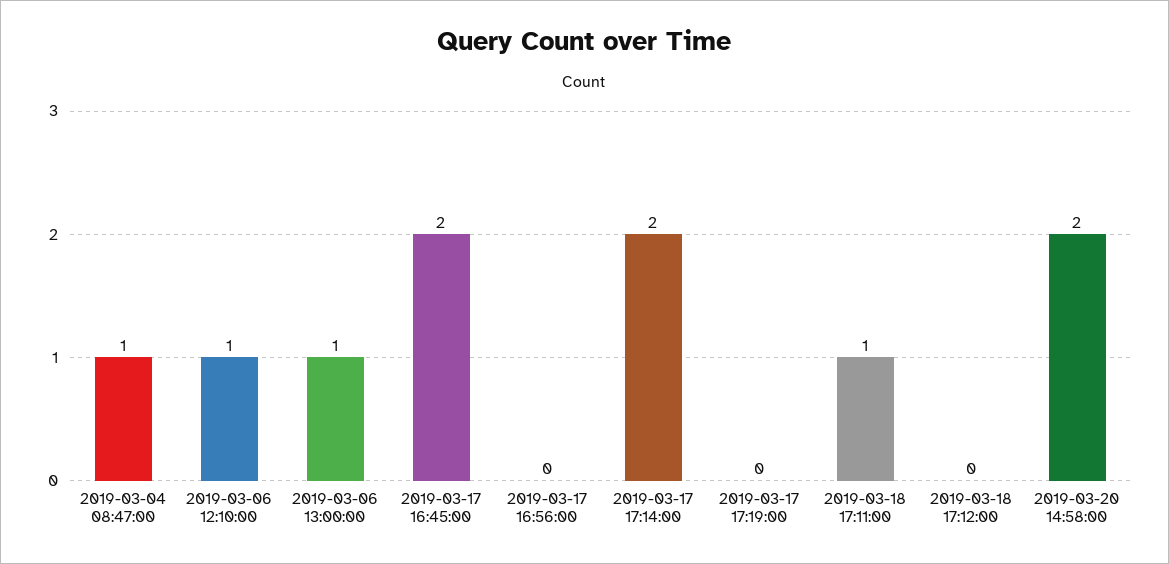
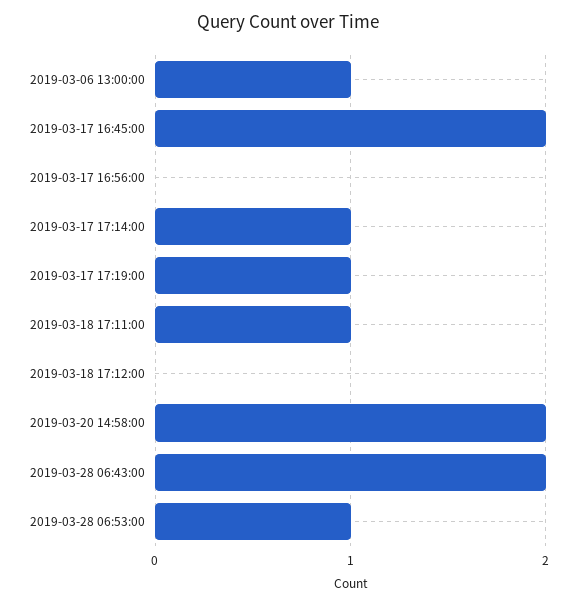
2019-03-04 08:47:00: 1 -> none
2019-03-06 12:10:00: 1 -> none
2019-03-17 17:14:00: 2 -> 1
2019-03-17 17:19:00: 0 -> 1
2019-03-28 06:43:00: none -> 2
2019-03-28 06:53:00: none -> 1

